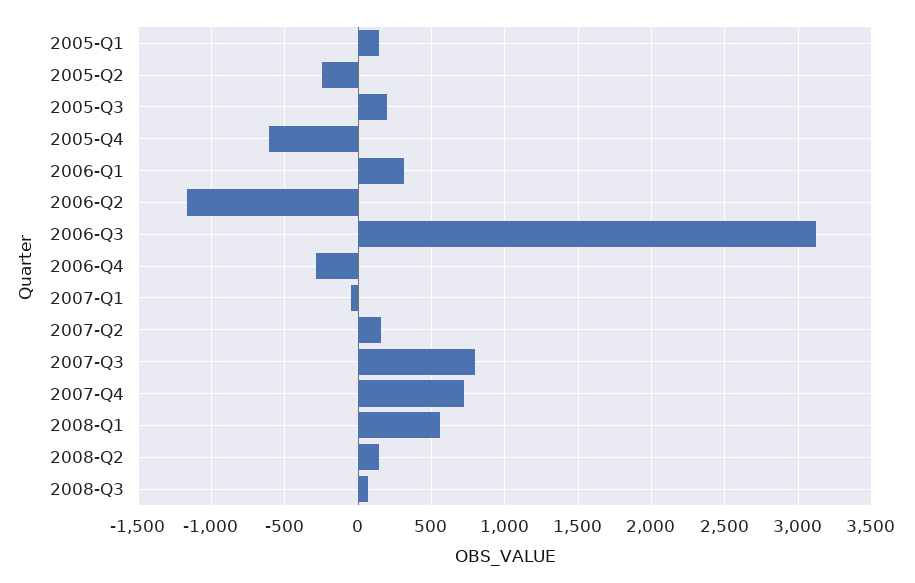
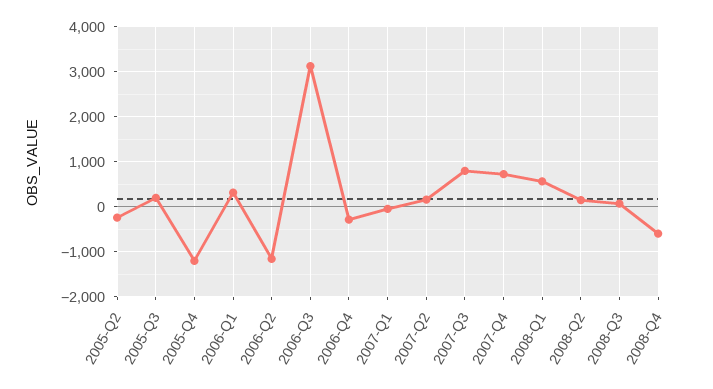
2005-Q1: 150 -> none
2005-Q4: -600 -> -1200
2008-Q4: none -> -600

